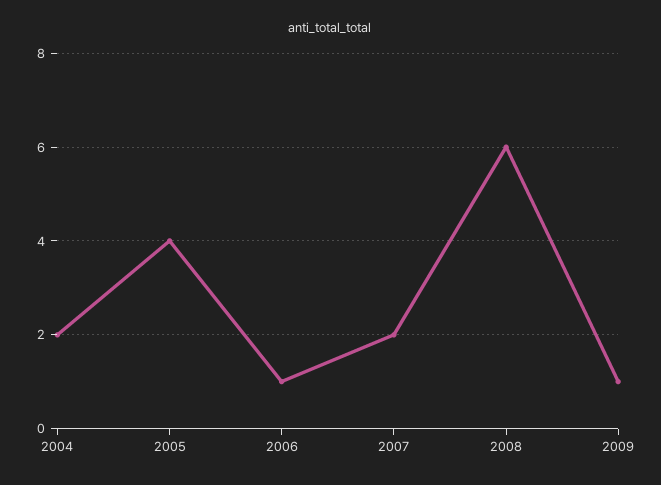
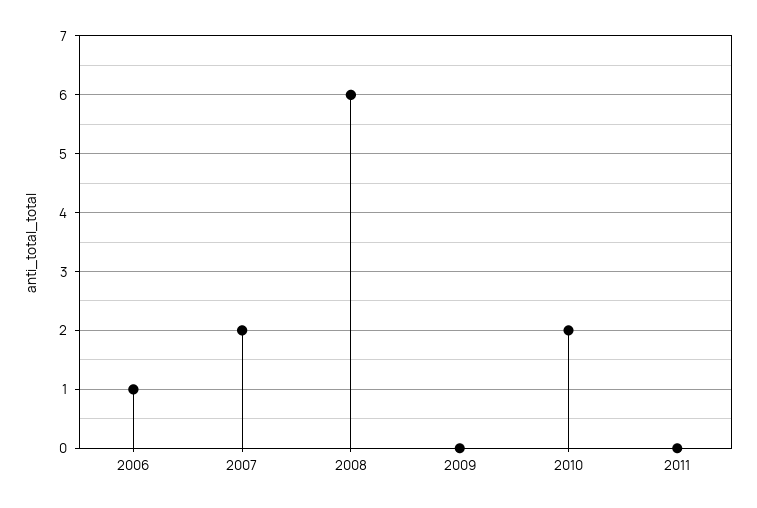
2004: 2 -> none
2005: 4 -> none
2009: 1 -> 0
2010: none -> 2
2011: none -> 0

